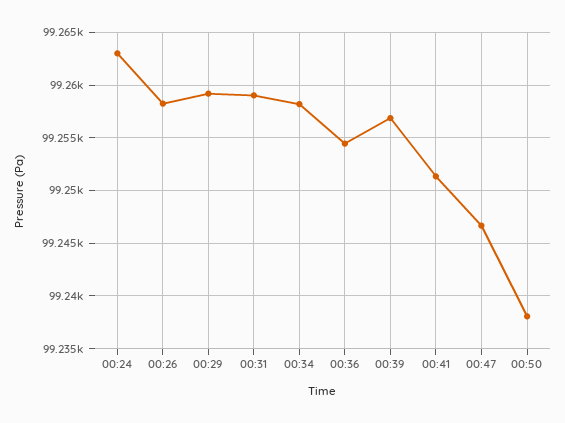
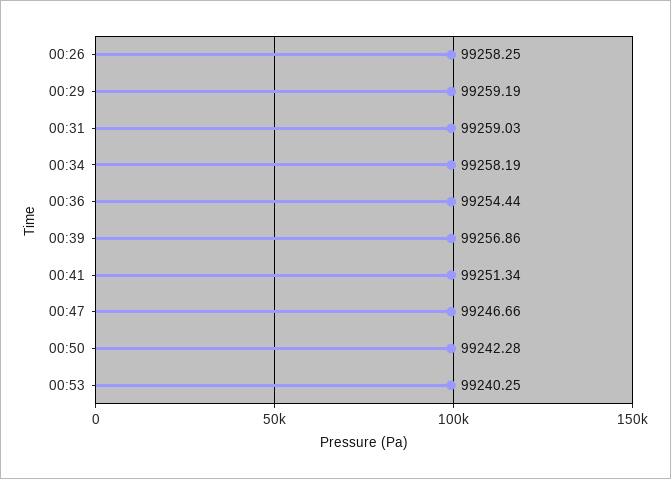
00:24: 99263 -> none
00:50: 99238 -> 99242.28
00:53: none -> 99240.25

